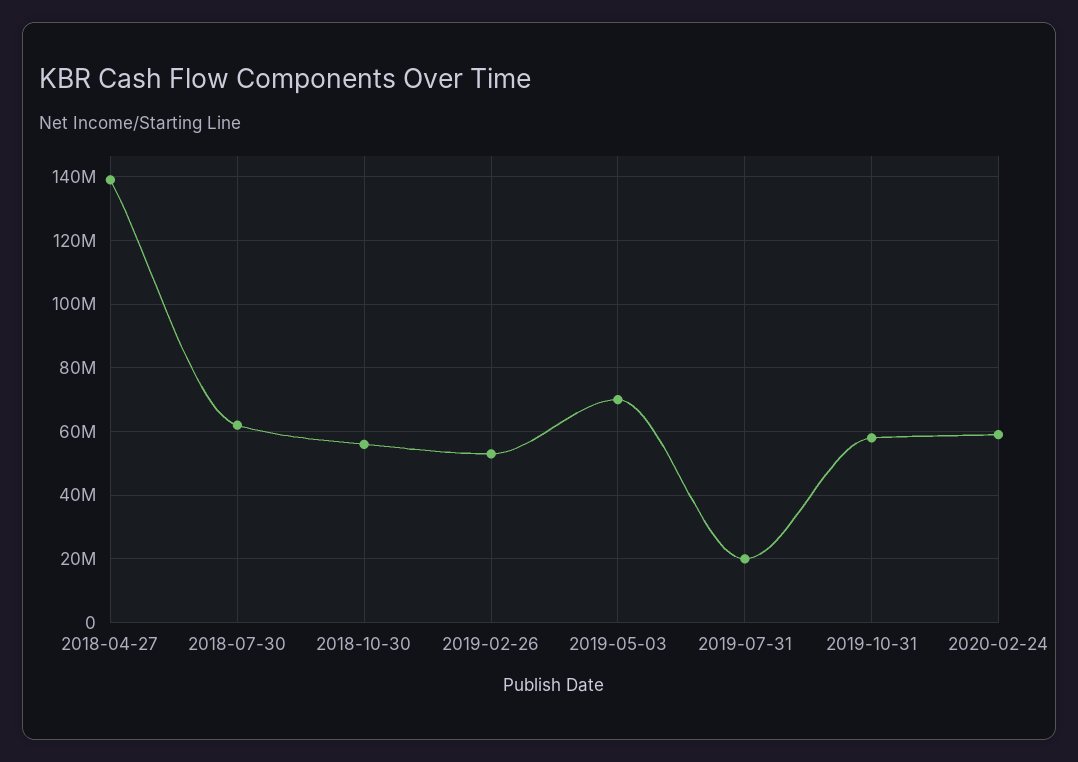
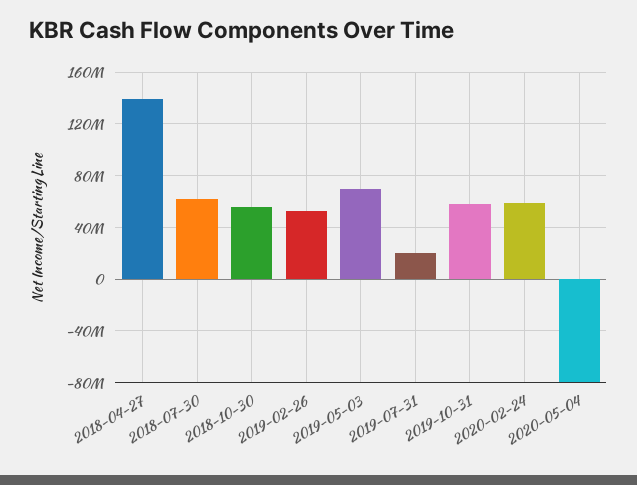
2020-05-04: none -> -80000000

